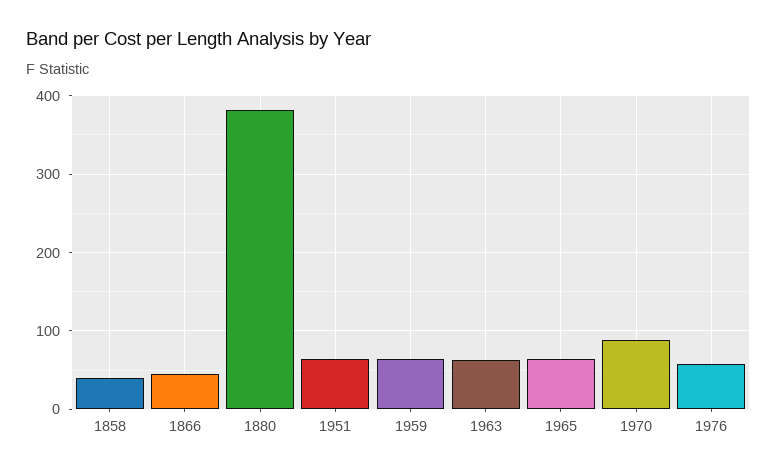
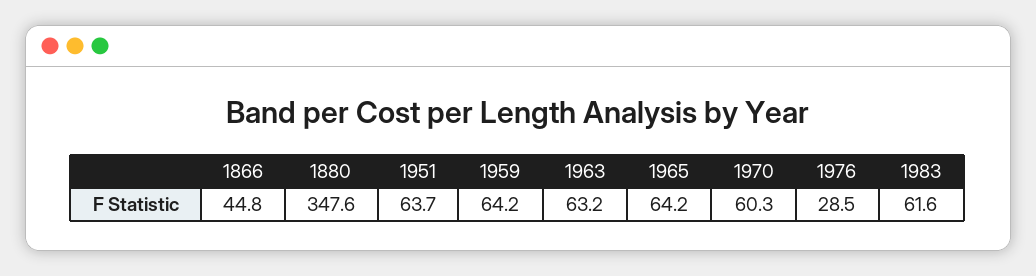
1858: 40 -> none
1880: 380 -> 347.6
1970: 90 -> 60.3
1976: 60 -> 28.5
1983: none -> 61.6

